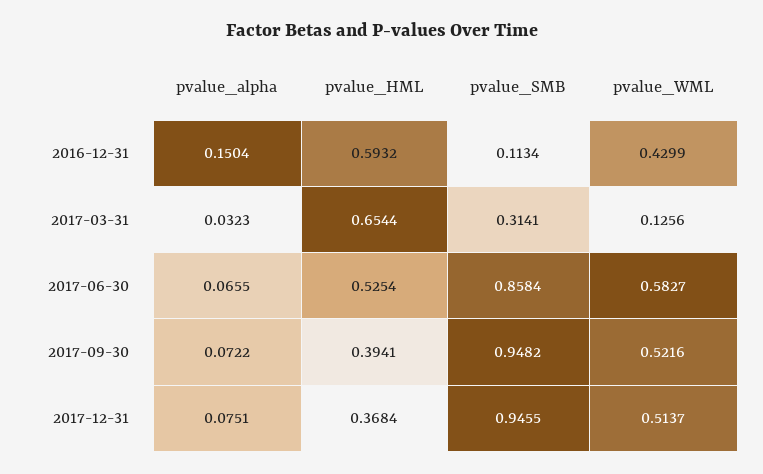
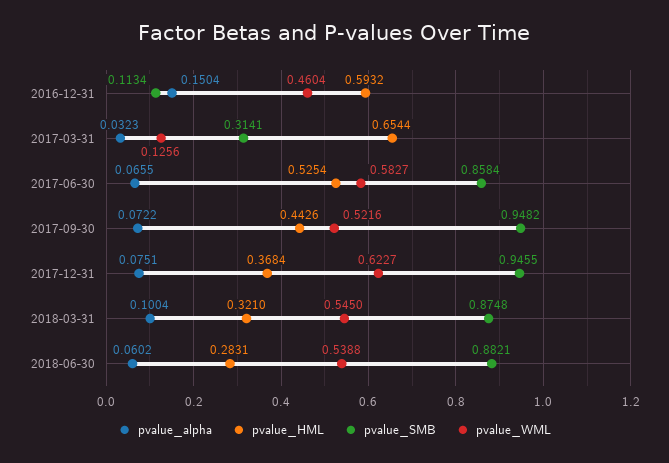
pvalue_WML, 2016-12-31: 0.4299 -> 0.4604
pvalue_HML, 2017-09-30: 0.3941 -> 0.4426
pvalue_WML, 2017-12-31: 0.5137 -> 0.6227
pvalue_alpha, 2018-03-31: none -> 0.1004
pvalue_HML, 2018-03-31: none -> 0.321
pvalue_SMB, 2018-03-31: none -> 0.8748
pvalue_WML, 2018-03-31: none -> 0.545
pvalue_alpha, 2018-06-30: none -> 0.0602
pvalue_HML, 2018-06-30: none -> 0.2831
pvalue_SMB, 2018-06-30: none -> 0.8821
pvalue_WML, 2018-06-30: none -> 0.5388

